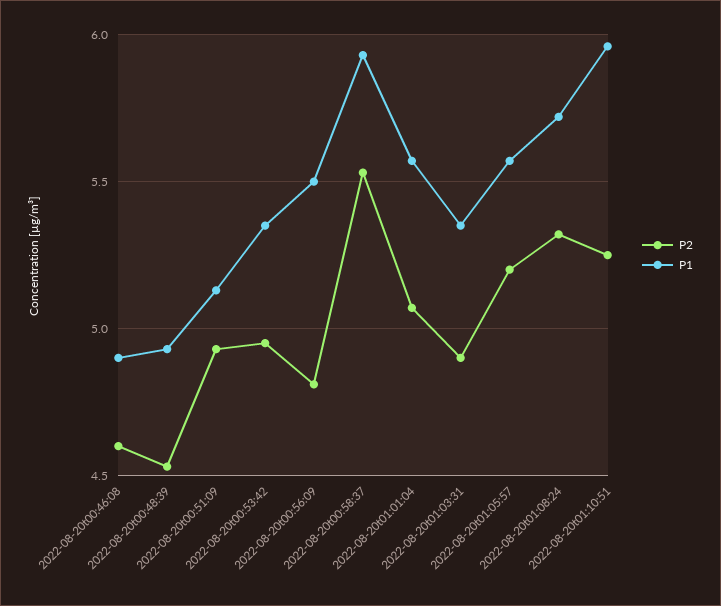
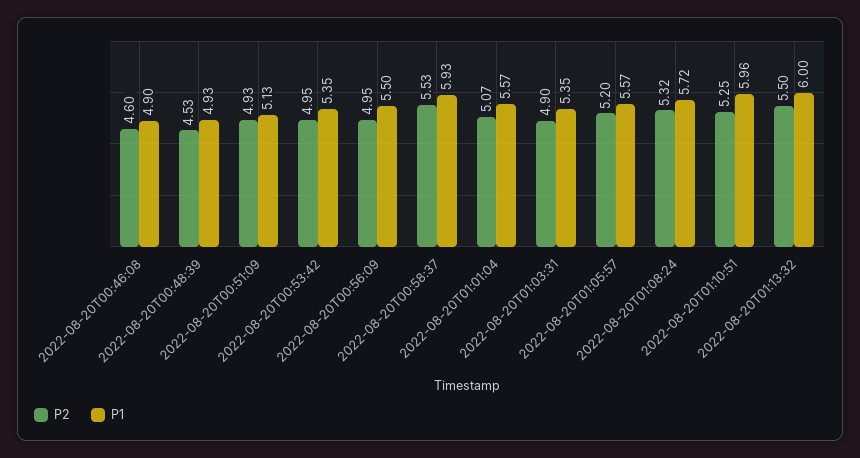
P2, 2022-08-20t00:56:09: 4.8 -> 4.95
P2, 2022-08-20T01:13:32: none -> 5.5
P1, 2022-08-20T01:13:32: none -> 6

